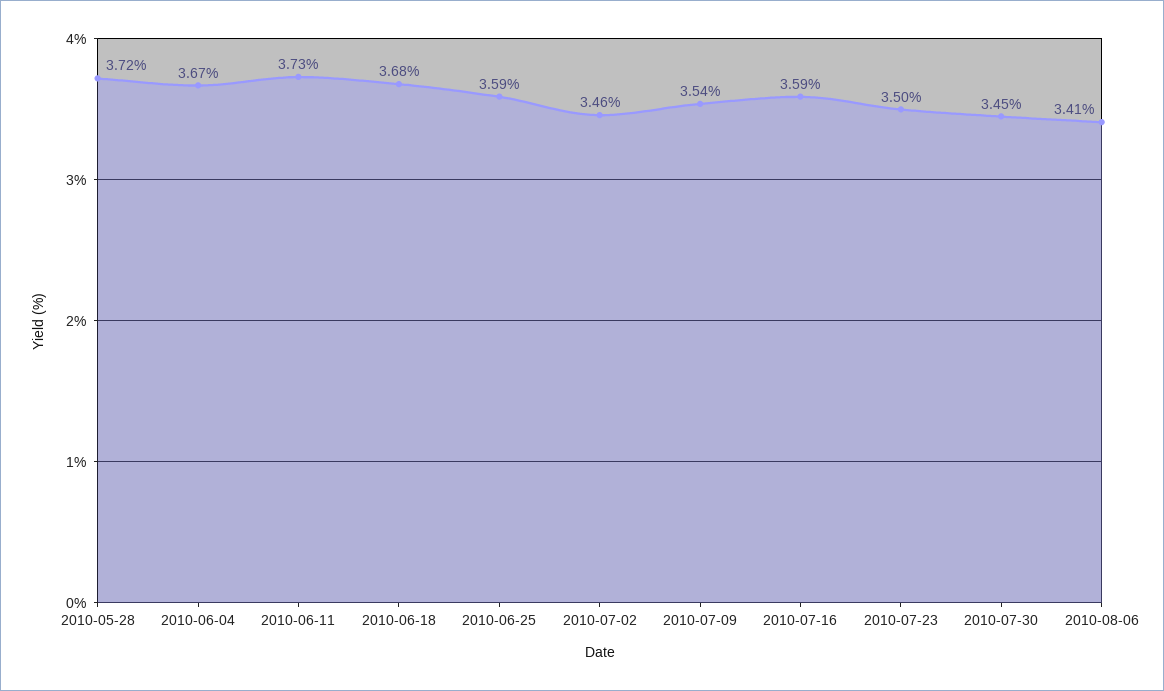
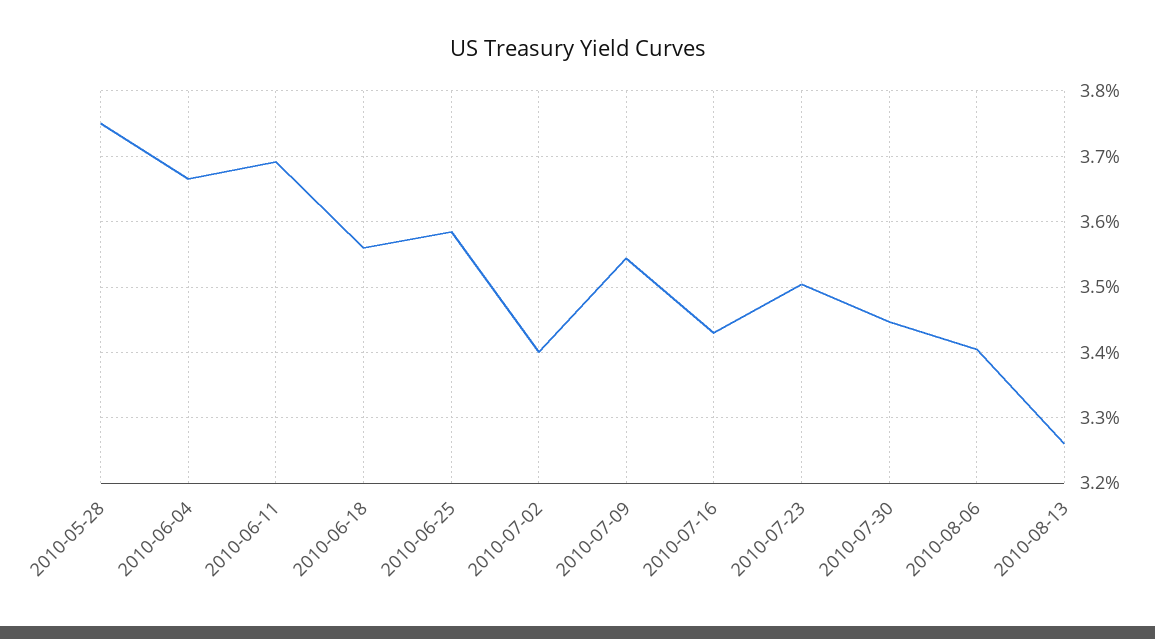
2010-05-28: 3.72 -> 3.75
2010-06-11: 3.73 -> 3.69
2010-06-18: 3.68 -> 3.56
2010-07-02: 3.46 -> 3.4
2010-07-16: 3.59 -> 3.43
2010-08-13: none -> 3.26

